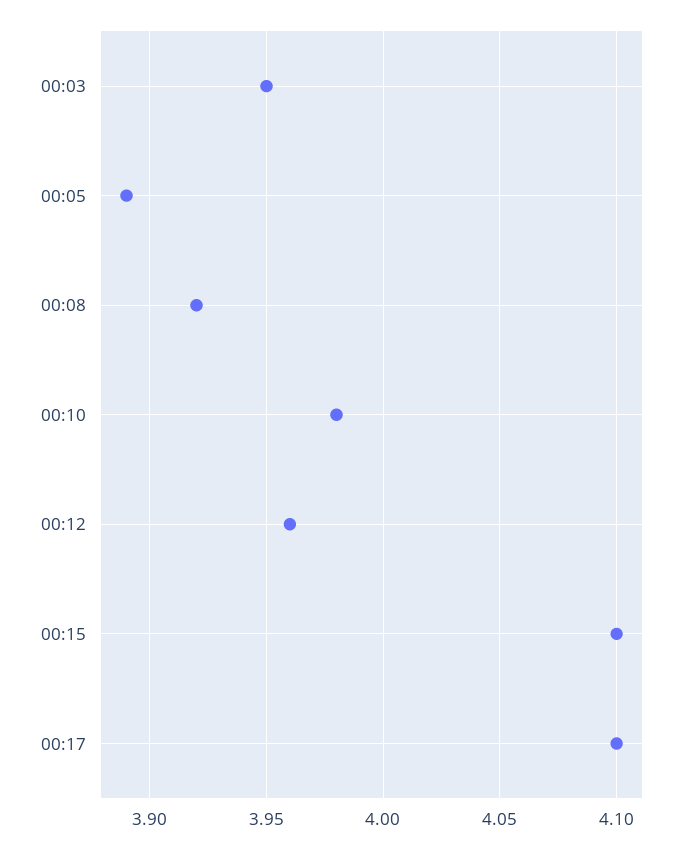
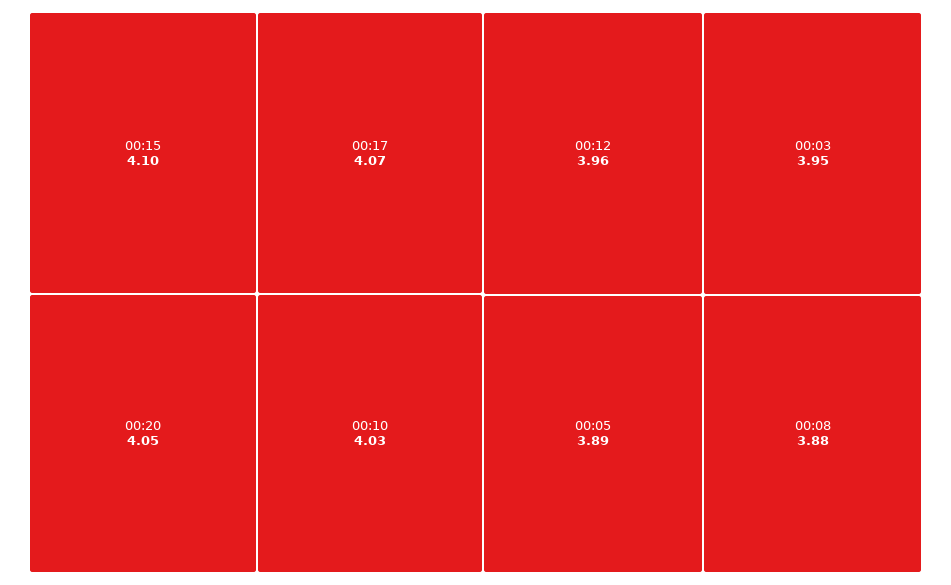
00:08: 3.92 -> 3.88
00:10: 3.98 -> 4.03
00:17: 4.1 -> 4.07
00:20: none -> 4.05

